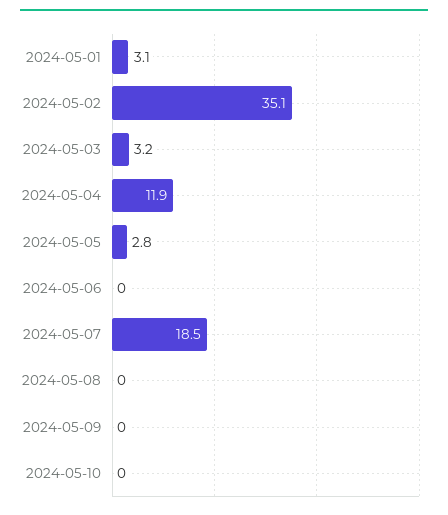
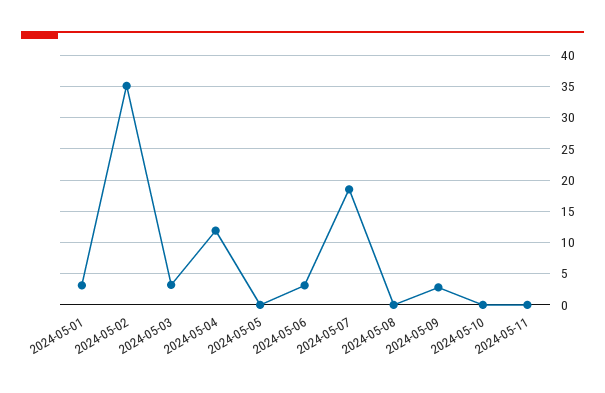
2024-05-05: 2.8 -> 0
2024-05-06: 0 -> 3
2024-05-09: 0 -> 3
2024-05-11: none -> 0

